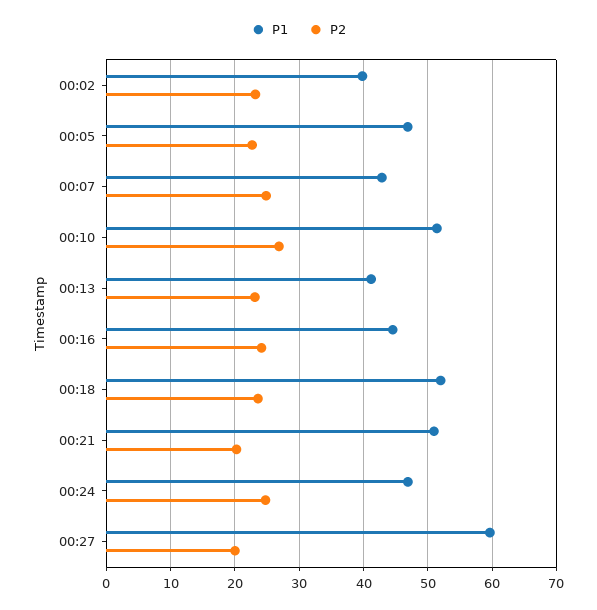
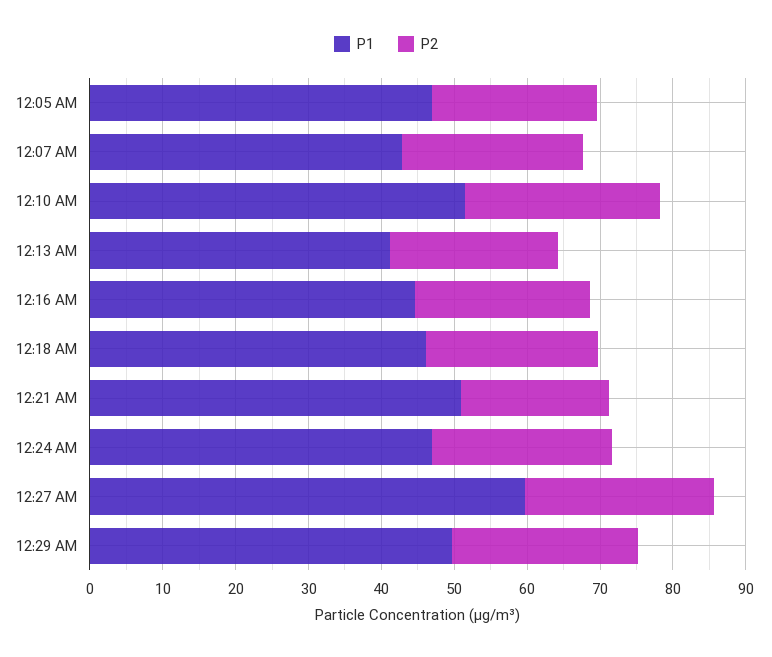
P1, 00:02: 40 -> none
P2, 00:02: 23 -> none
P1, 00:18: 52 -> 46
P2, 00:27: 20 -> 26
P1, 12:29 AM: none -> 50
P2, 12:29 AM: none -> 26

